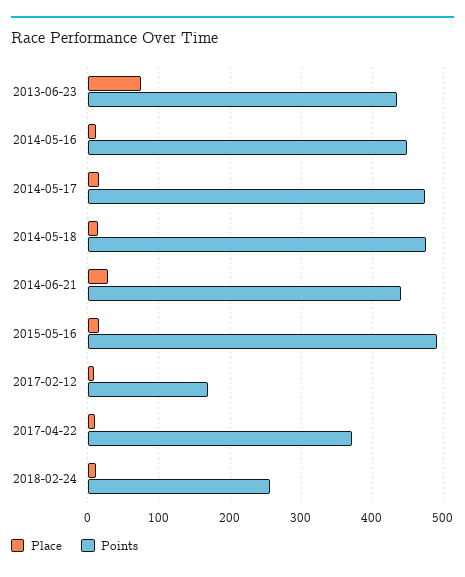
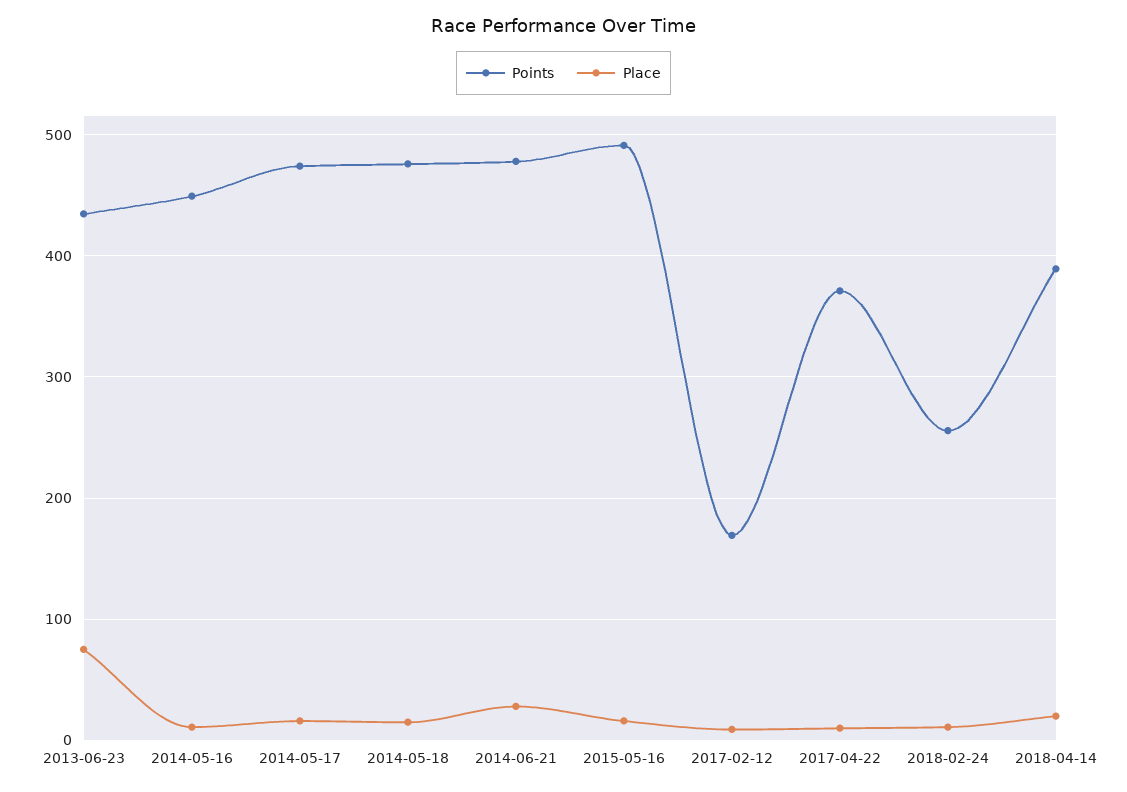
Points, 2014-06-21: 440 -> 480
Points, 2018-04-14: none -> 390
Place, 2018-04-14: none -> 20

